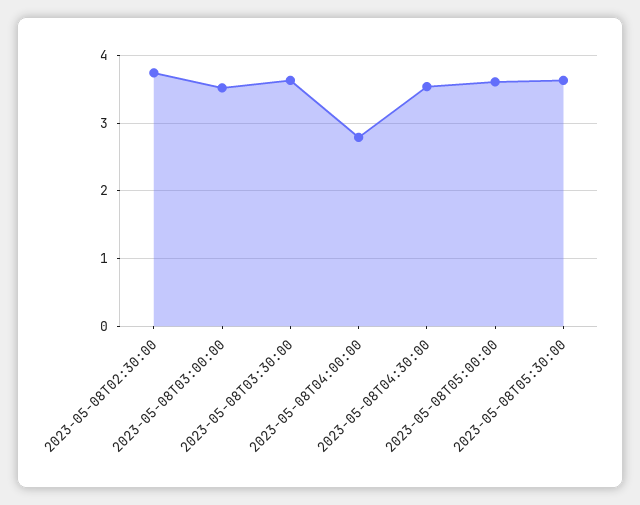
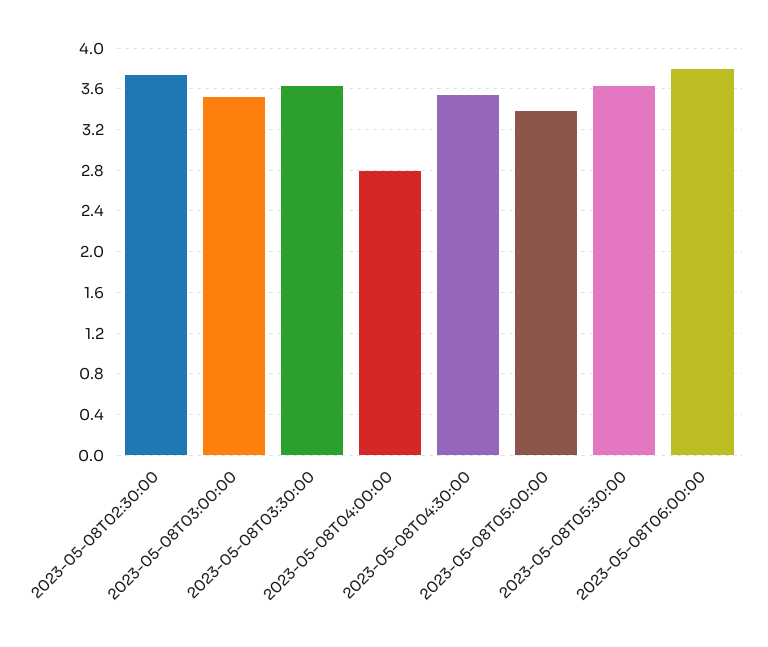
2023-05-08T05:00:00: 3.6 -> 3.4
2023-05-08T06:00:00: none -> 3.8

